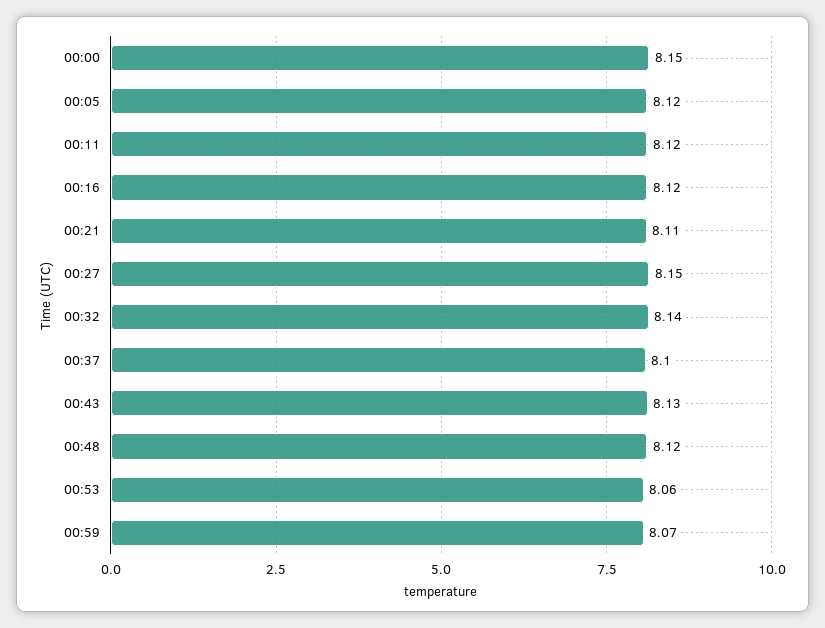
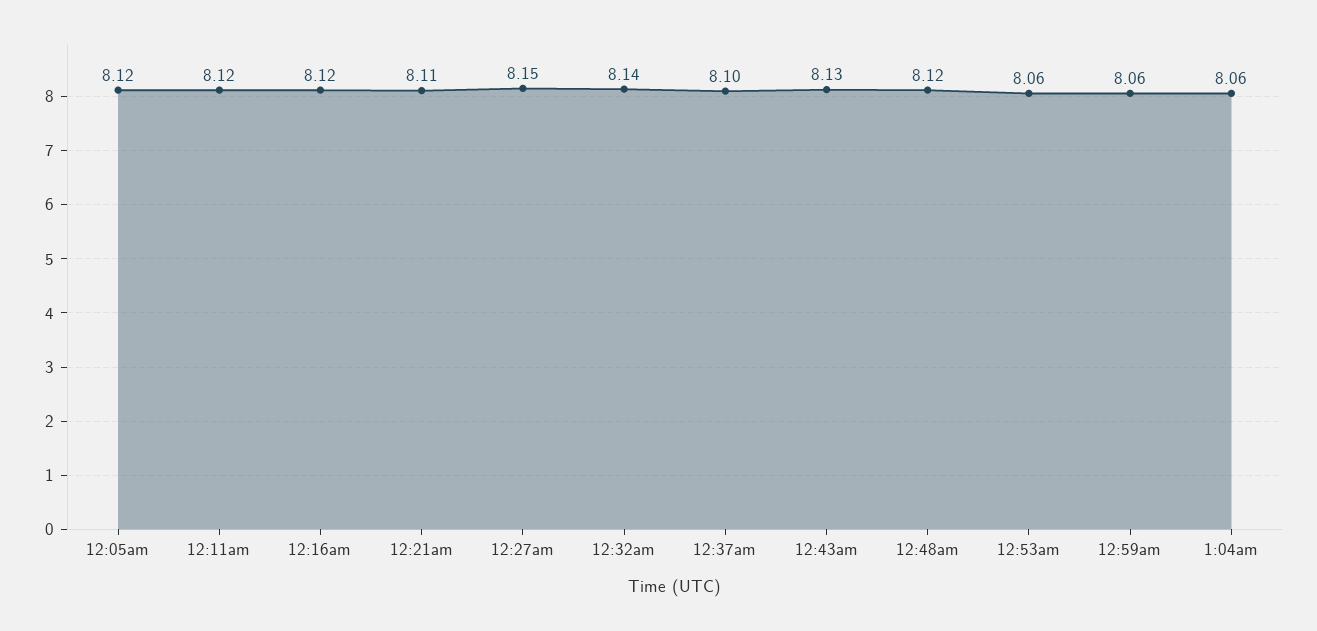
00:00: 8.15 -> none
00:59: 8.07 -> 8.06
1:04am: none -> 8.06

